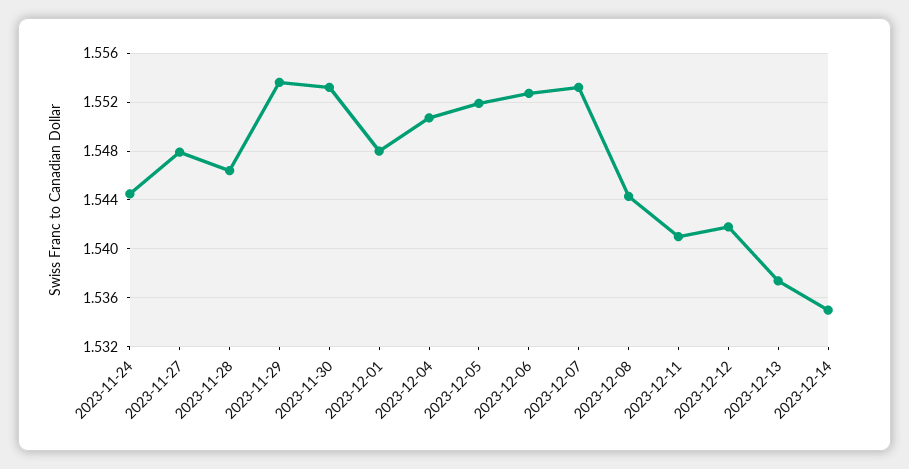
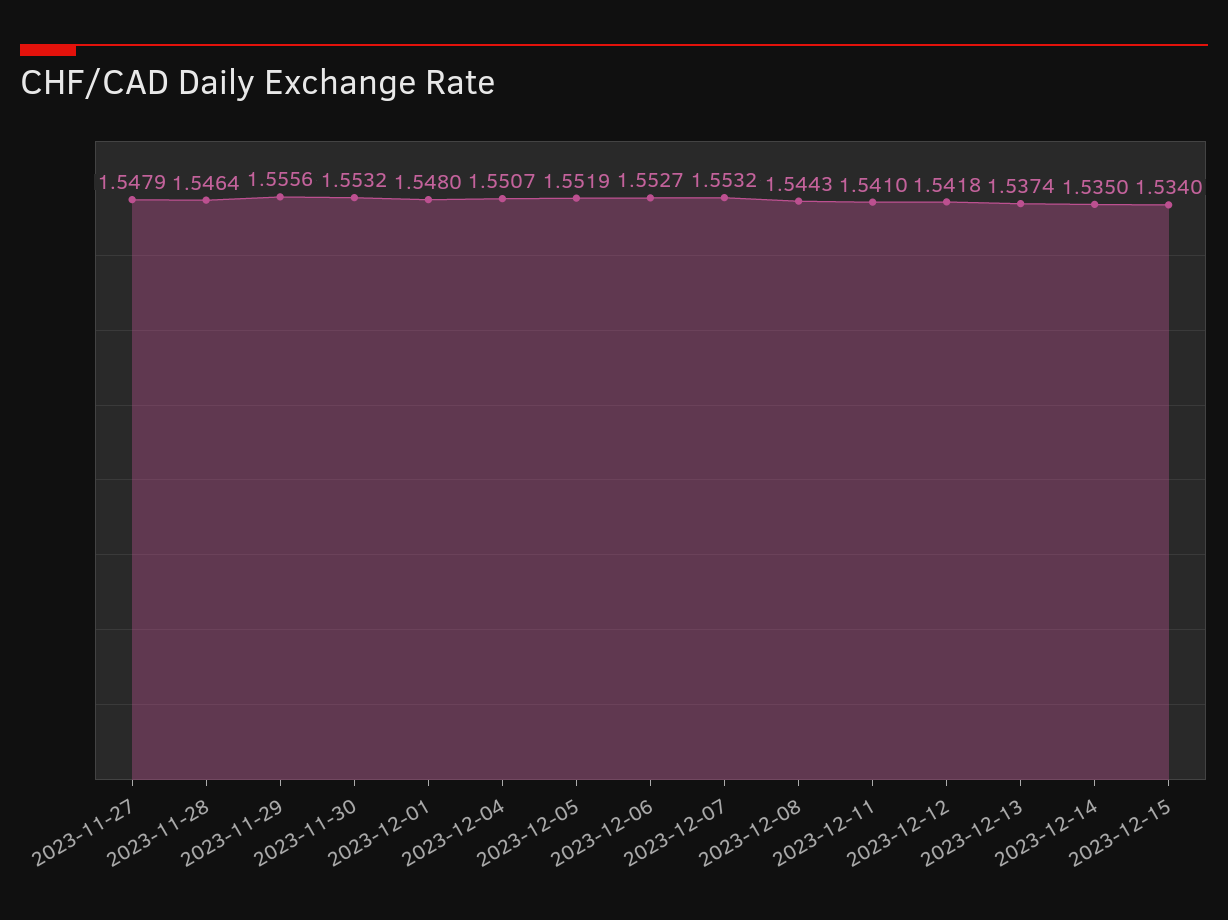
2023-11-24: 1.5445 -> none
2023-11-29: 1.5535 -> 1.5556
2023-12-15: none -> 1.534

